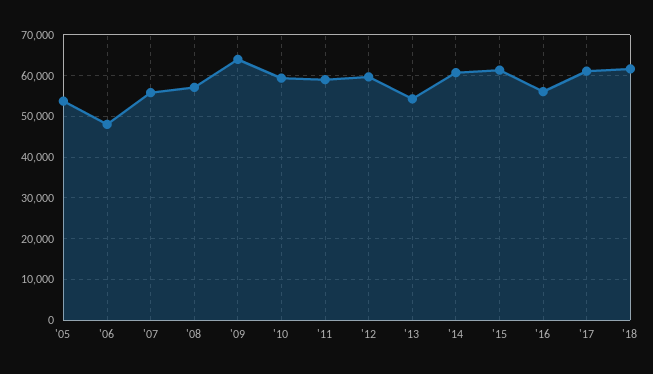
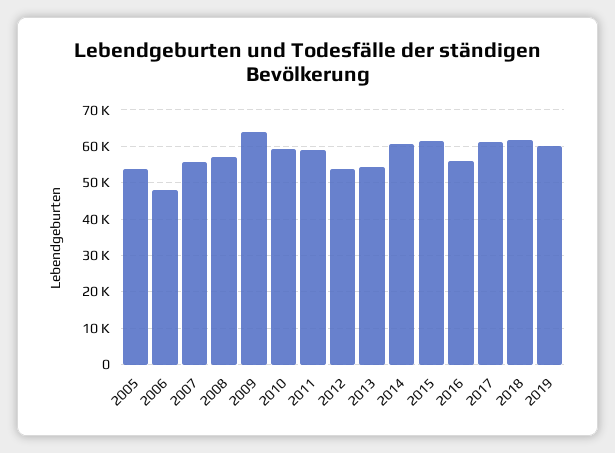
'12: 60000 -> 54000
2019: none -> 60000

